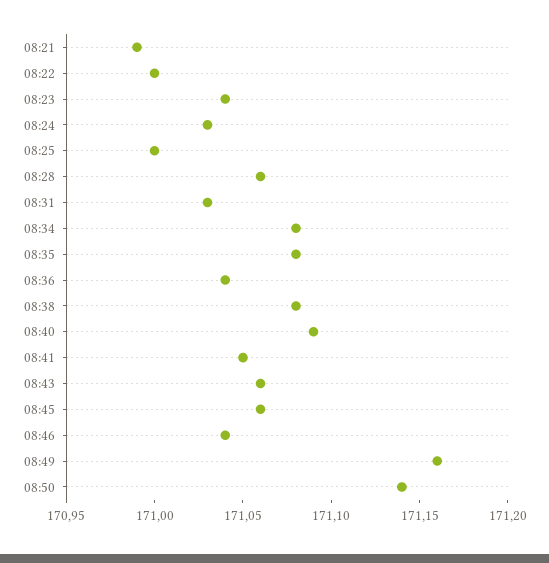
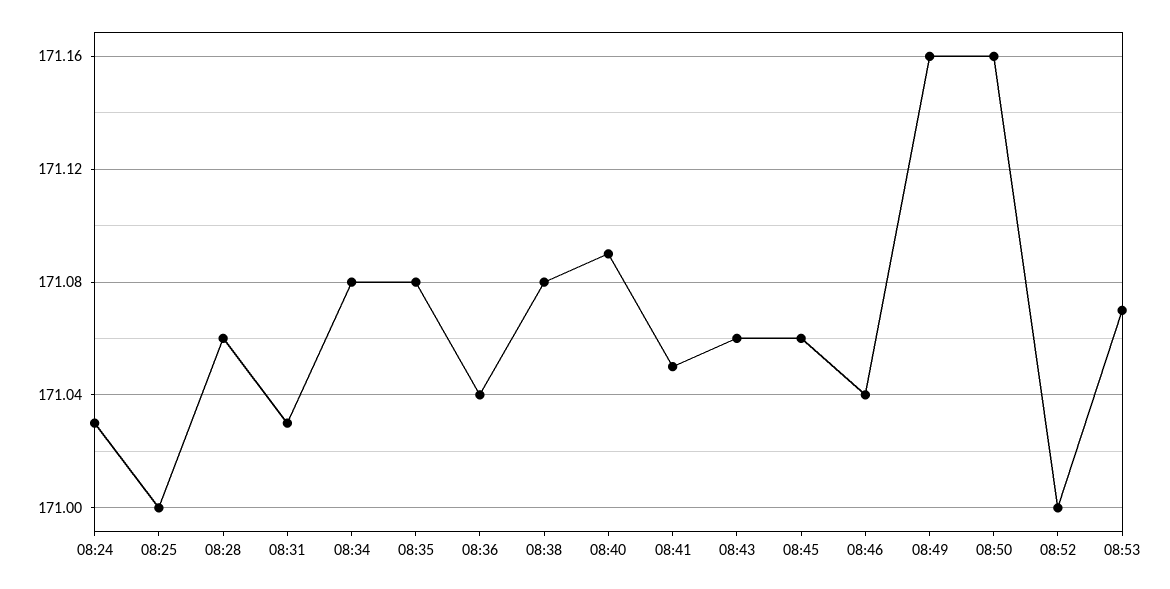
08:21: 170.99 -> none
08:22: 171 -> none
08:23: 171.04 -> none
08:50: 171.14 -> 171.16
08:52: none -> 171
08:53: none -> 171.07

